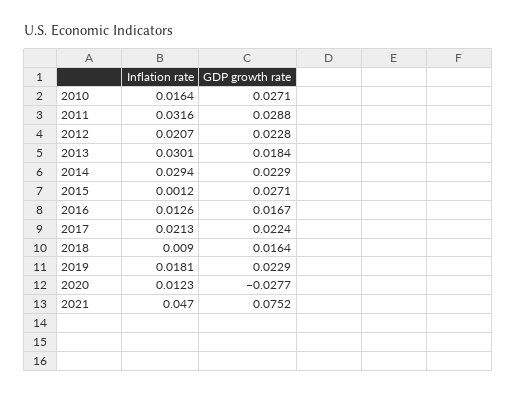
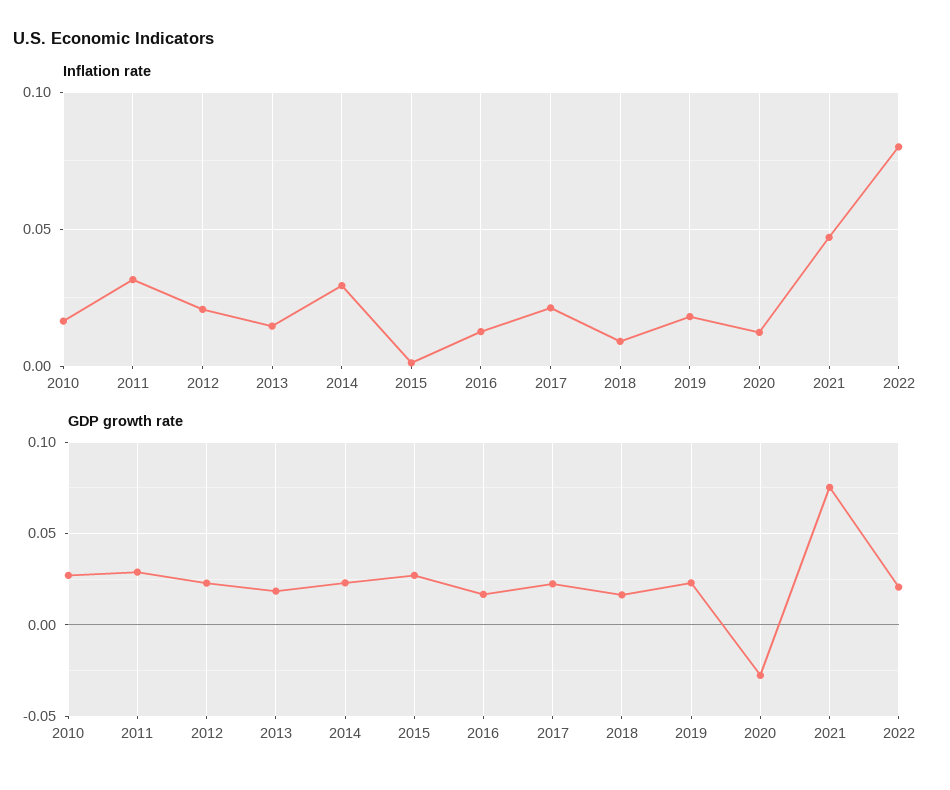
Inflation rate, 2013: 0.0301 -> 0.015
Inflation rate, 2022: none -> 0.08
GDP growth rate, 2022: none -> 0.02

